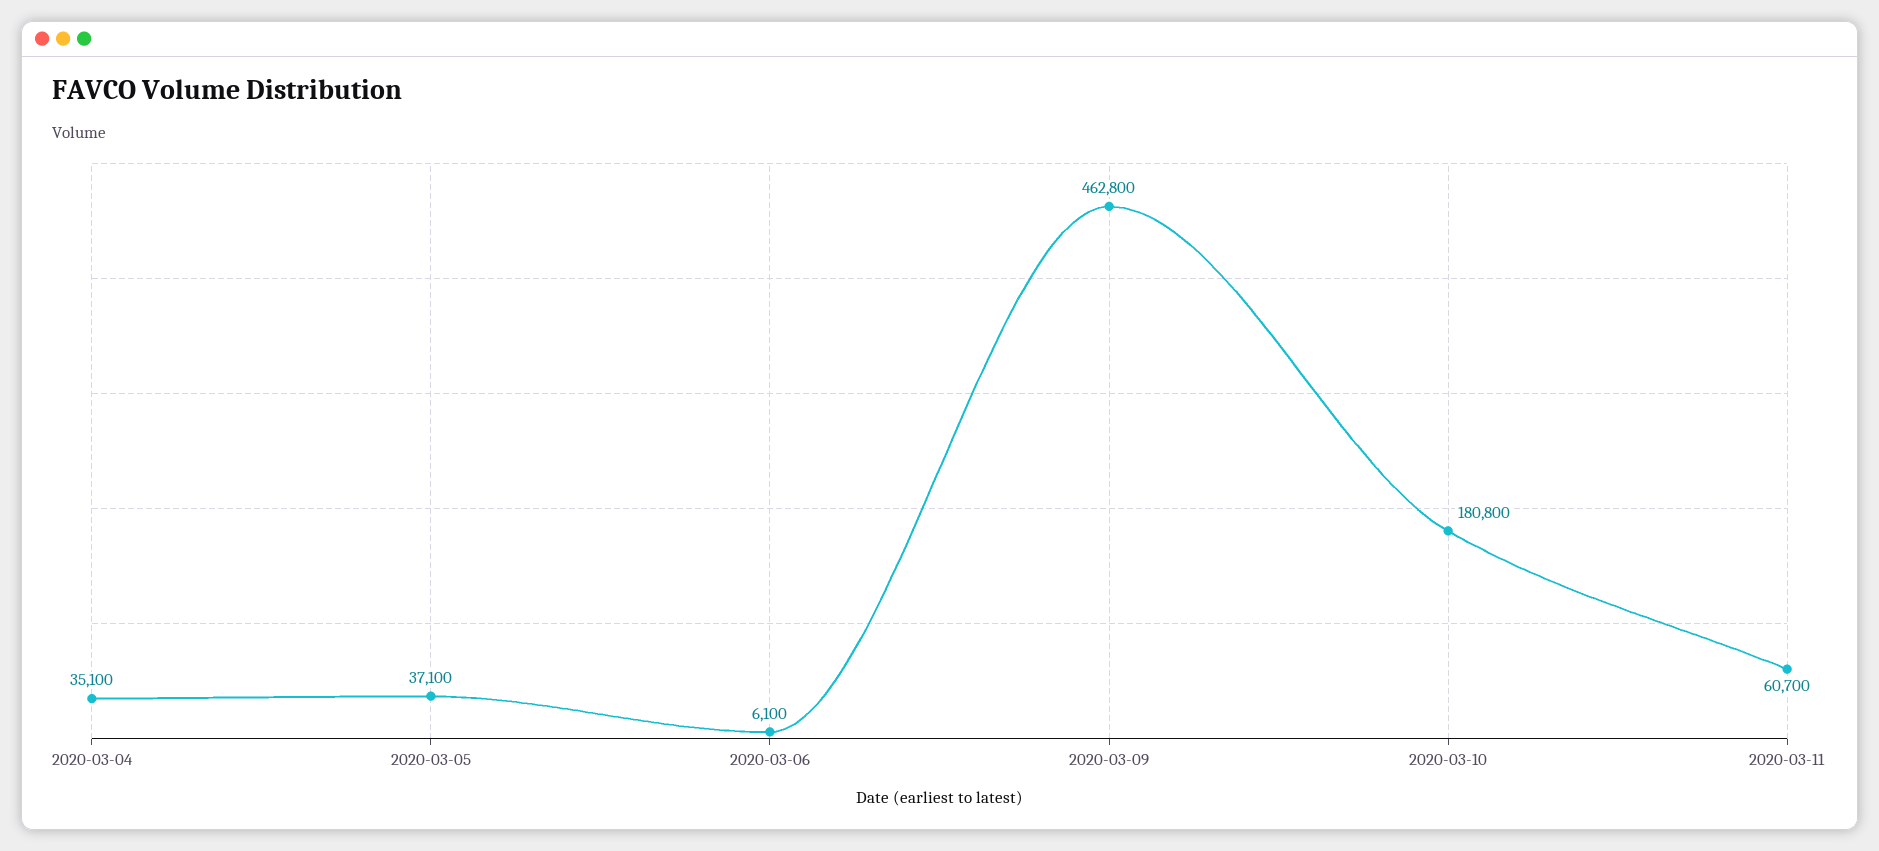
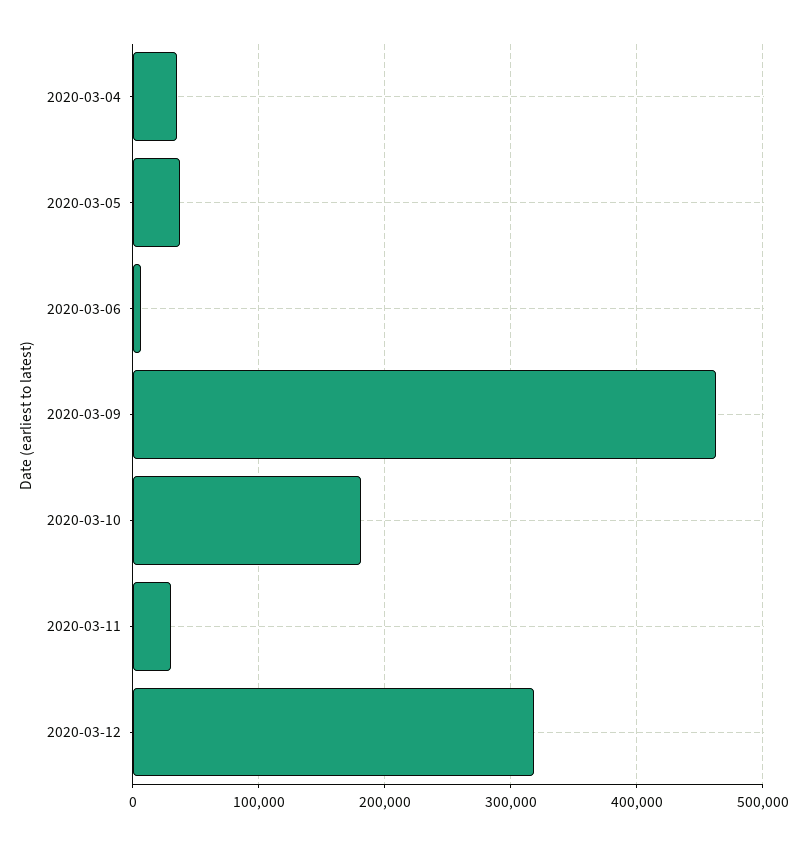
2020-03-11: 60700 -> 30000
2020-03-12: none -> 320000

